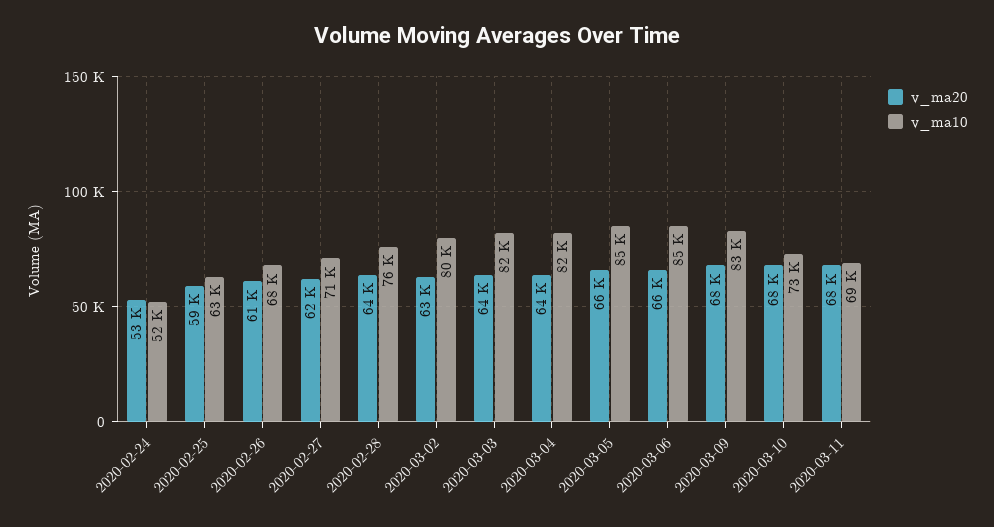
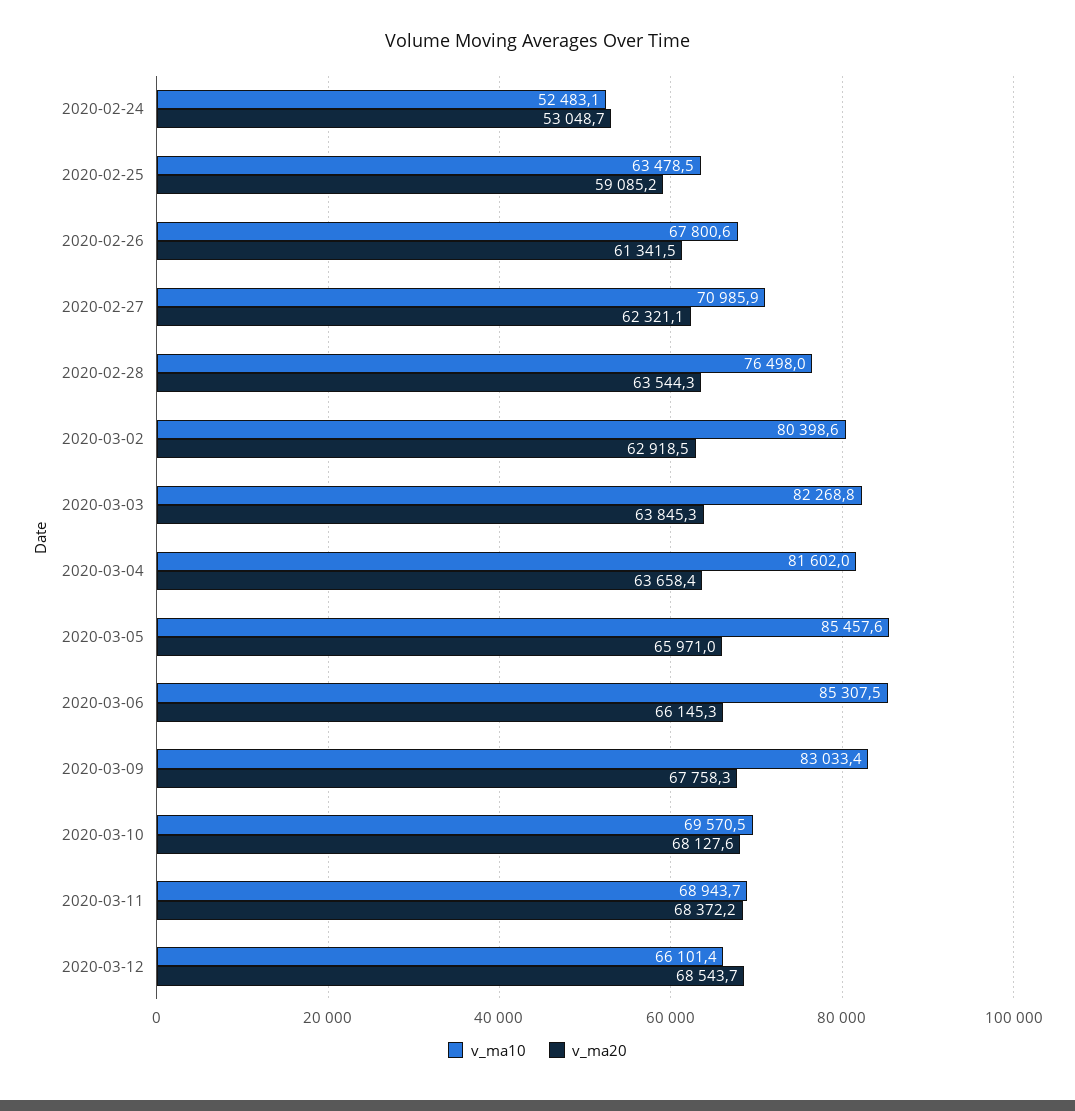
v_ma10, 2020-03-10: 73000 -> 69570.5
v_ma10, 2020-03-12: none -> 66101.4
v_ma20, 2020-03-12: none -> 68543.7

